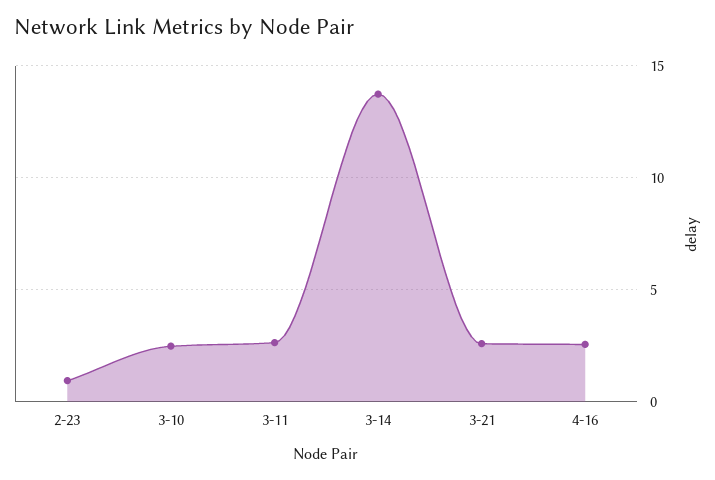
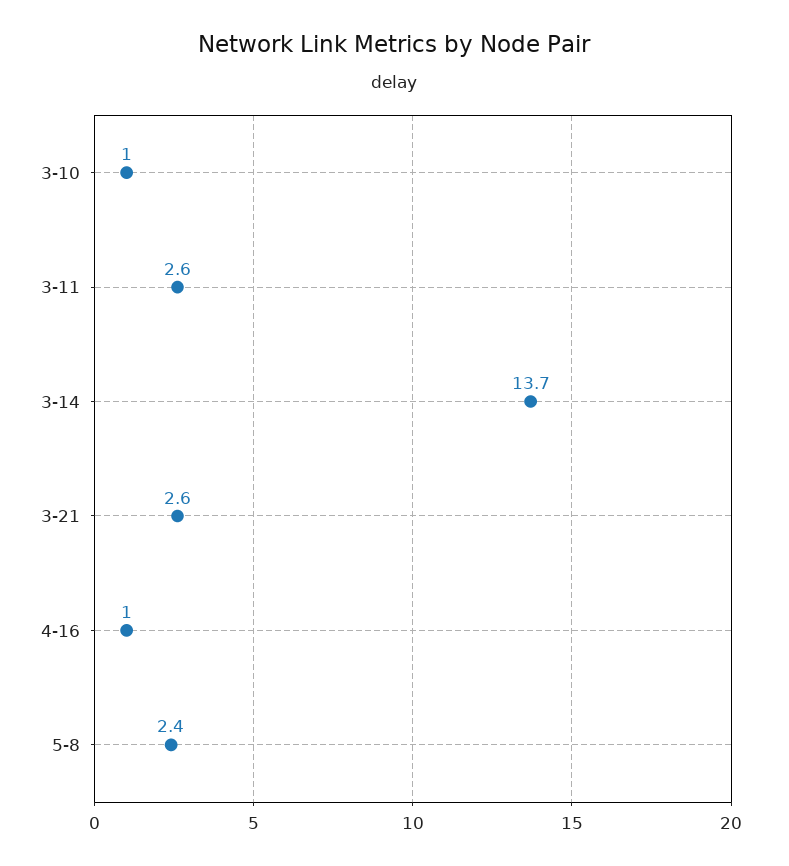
2-23: 1 -> none
3-10: 2.5 -> 1
4-16: 2.5 -> 1
5-8: none -> 2.4

